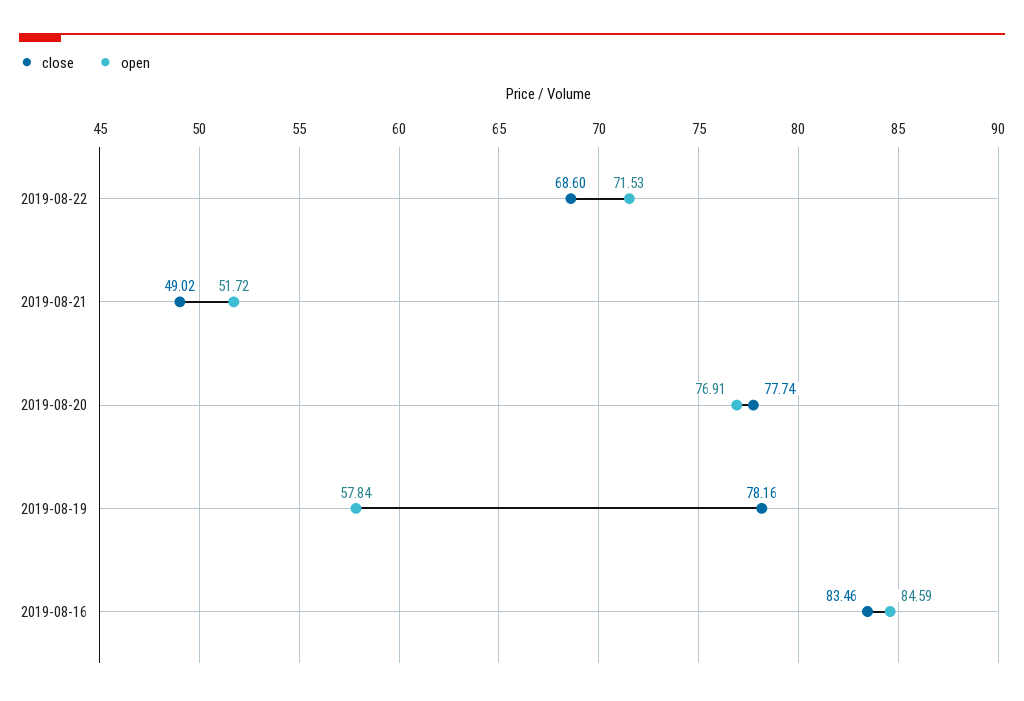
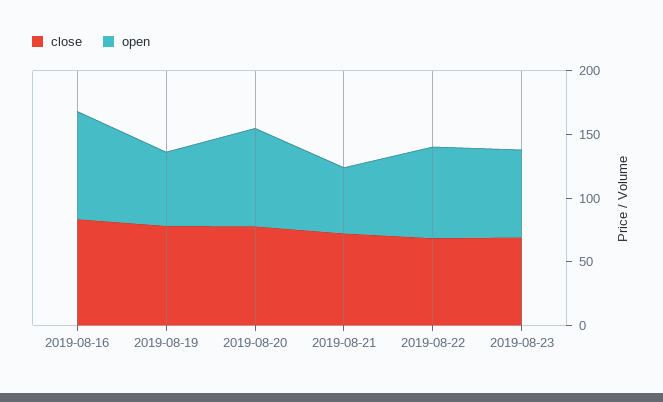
close, 2019-08-21: 49.02 -> 70
close, 2019-08-23: none -> 70
open, 2019-08-23: none -> 70

